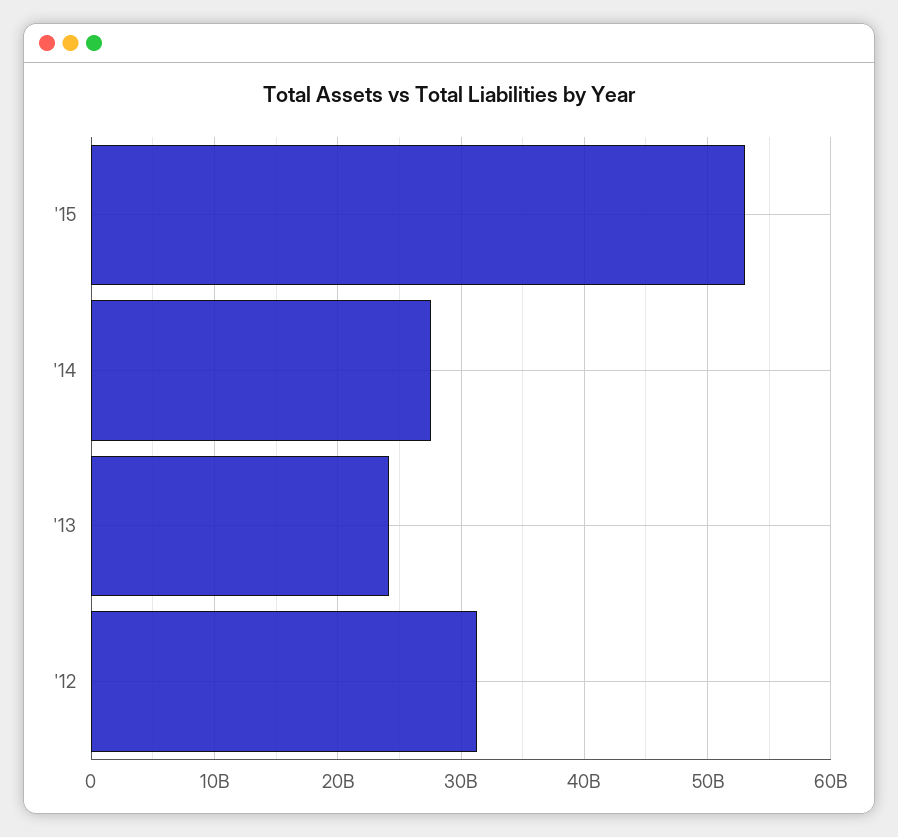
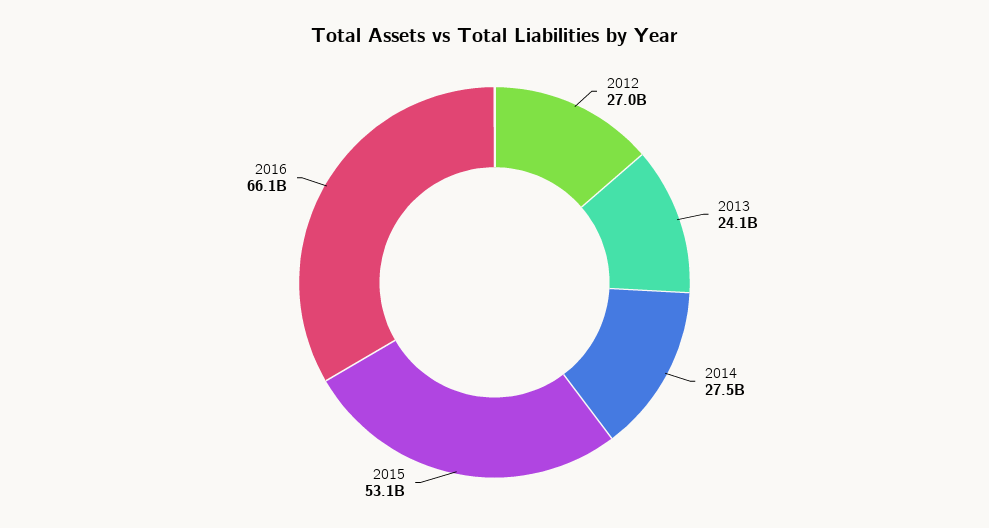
'12: 31000000000 -> 27000000000
2016: none -> 66100000000

